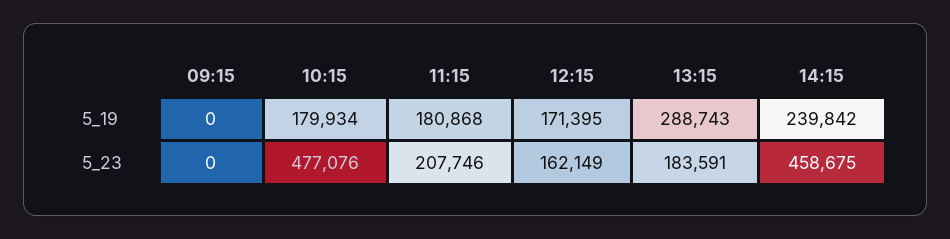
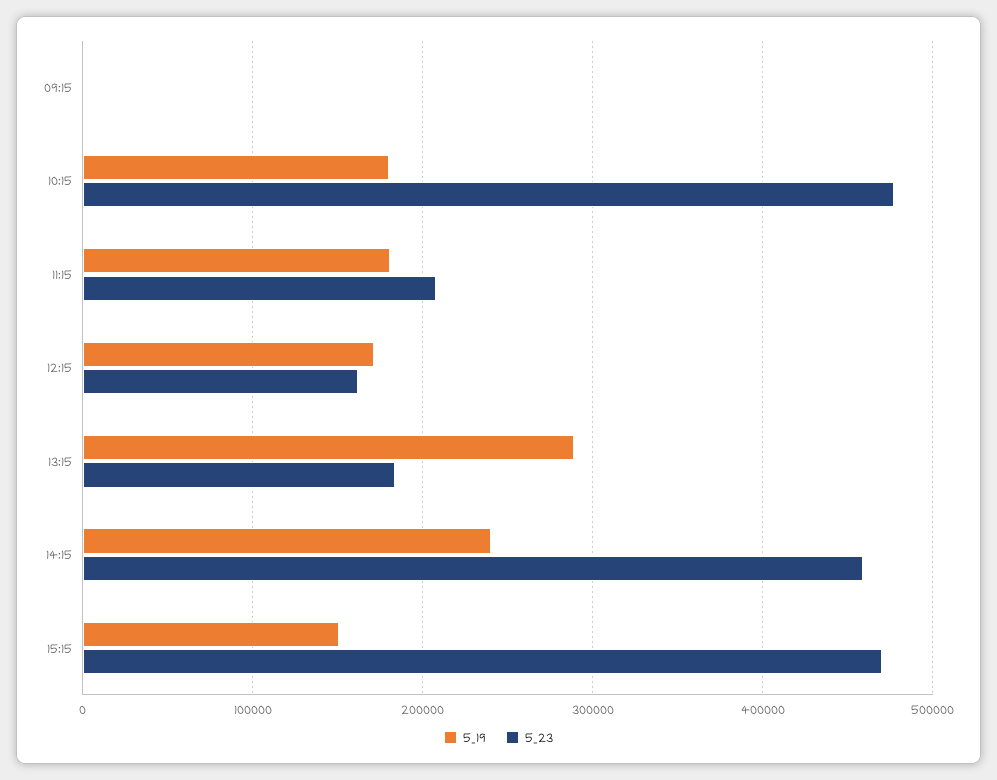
5_19, 15:15: none -> 150000
5_23, 15:15: none -> 470000

